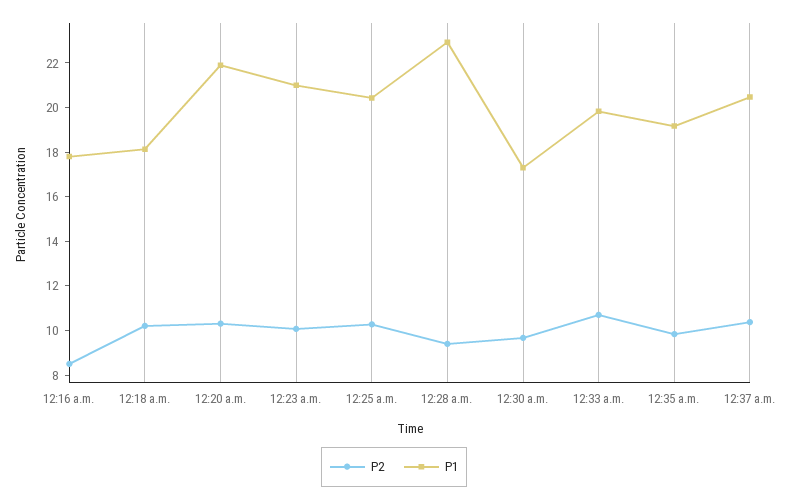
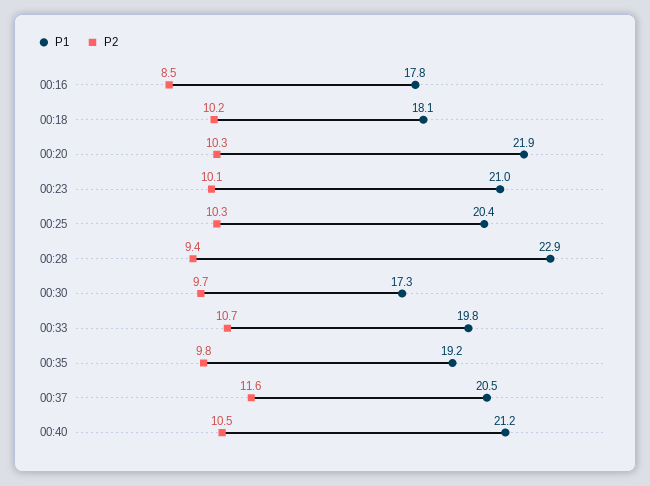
P2, 12:37 a.m.: 10.5 -> 11.6
P1, 00:40: none -> 21.2
P2, 00:40: none -> 10.5

